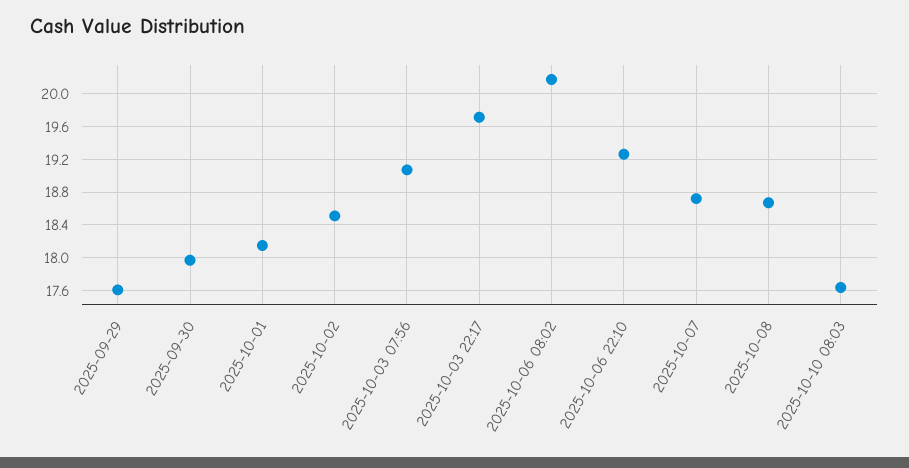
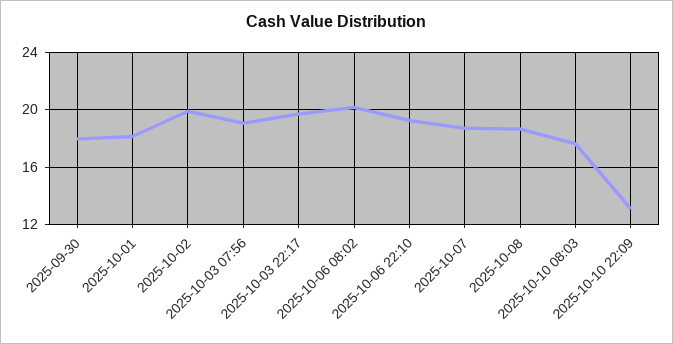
2025-09-29: 17.6 -> none
2025-10-02: 18.5 -> 20
2025-10-10 22:09: none -> 13

